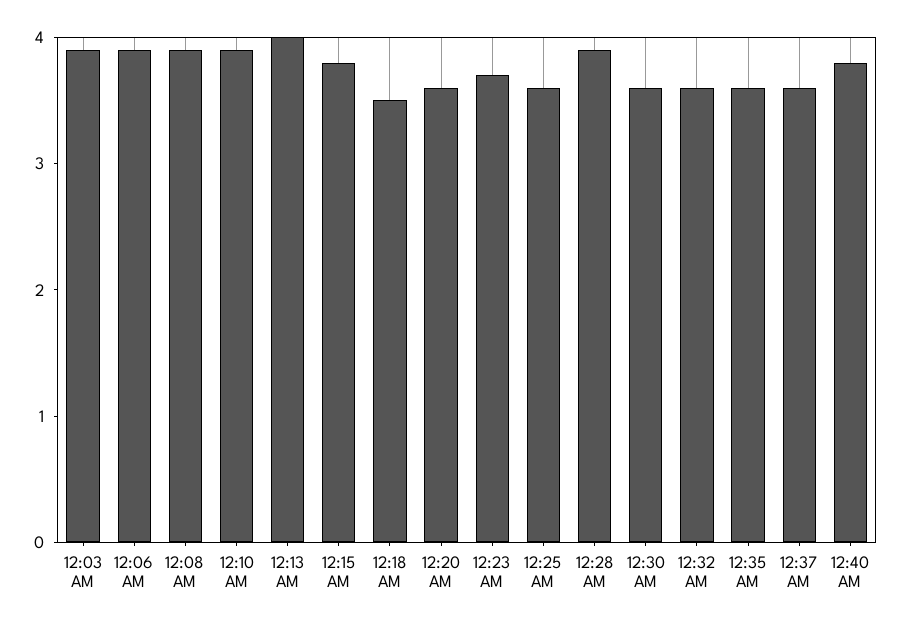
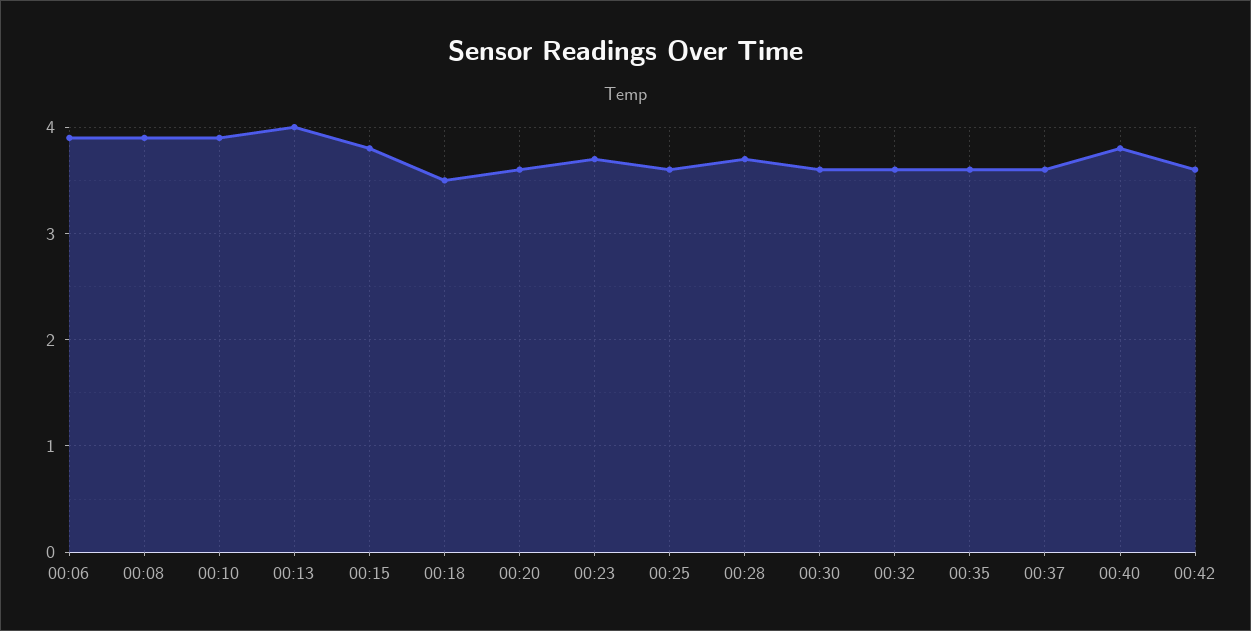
12:03 AM: 3.9 -> none
12:28 AM: 3.9 -> 3.7
00:42: none -> 3.6

